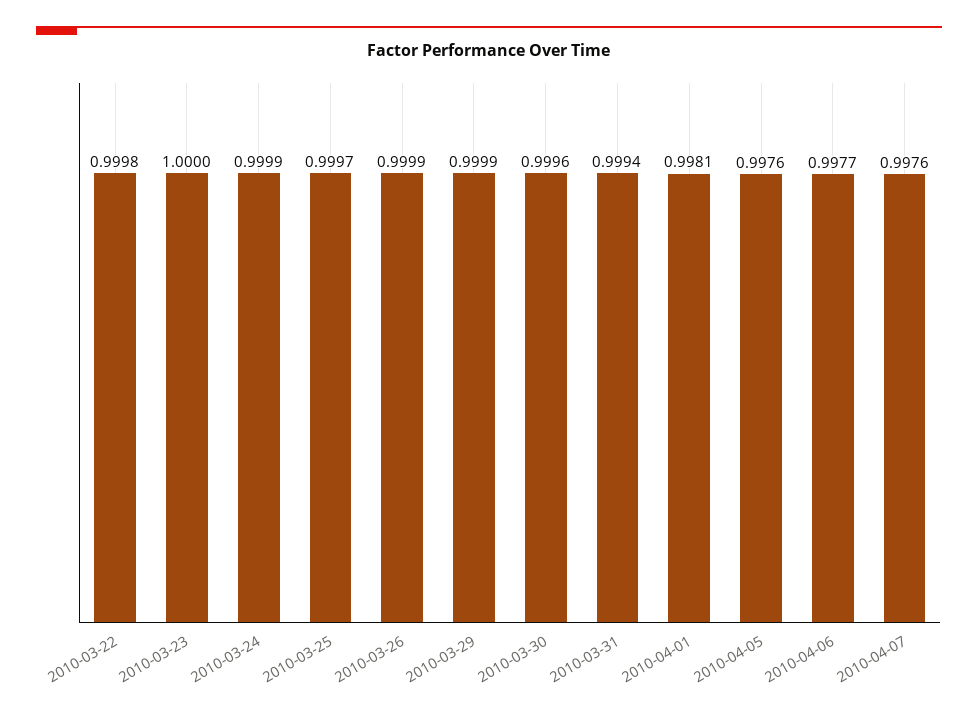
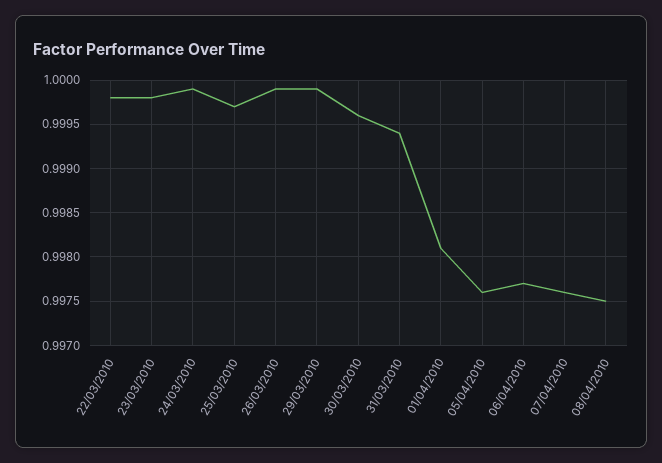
2010-03-23: 1 -> 0.9998
08/04/2010: none -> 0.9975

